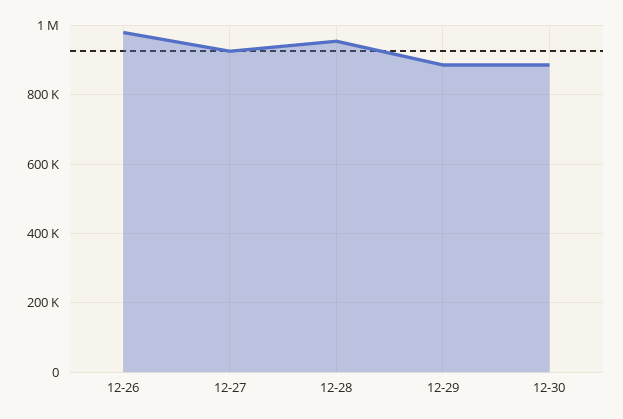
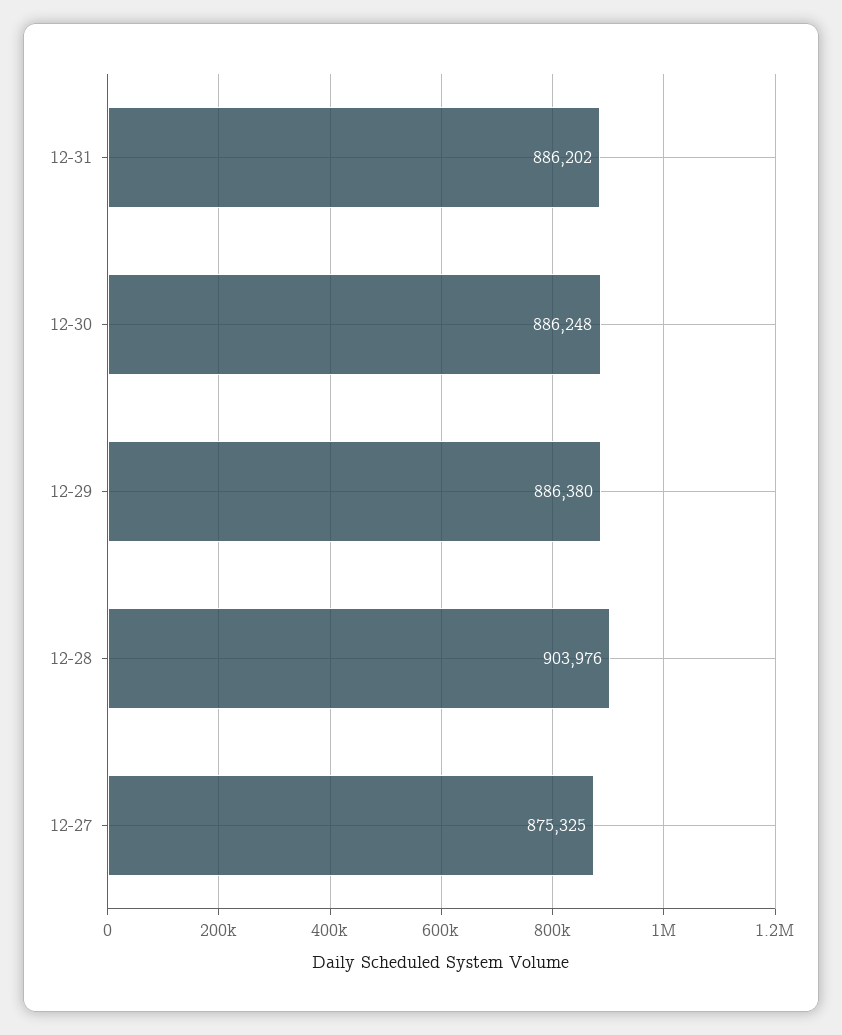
12-26: 980000 -> none
12-27: 920000 -> 875325
12-28: 960000 -> 903976
12-31: none -> 886202

